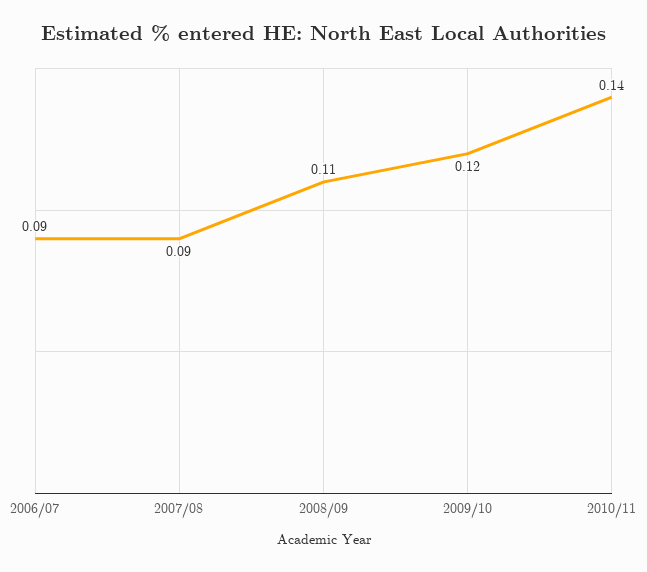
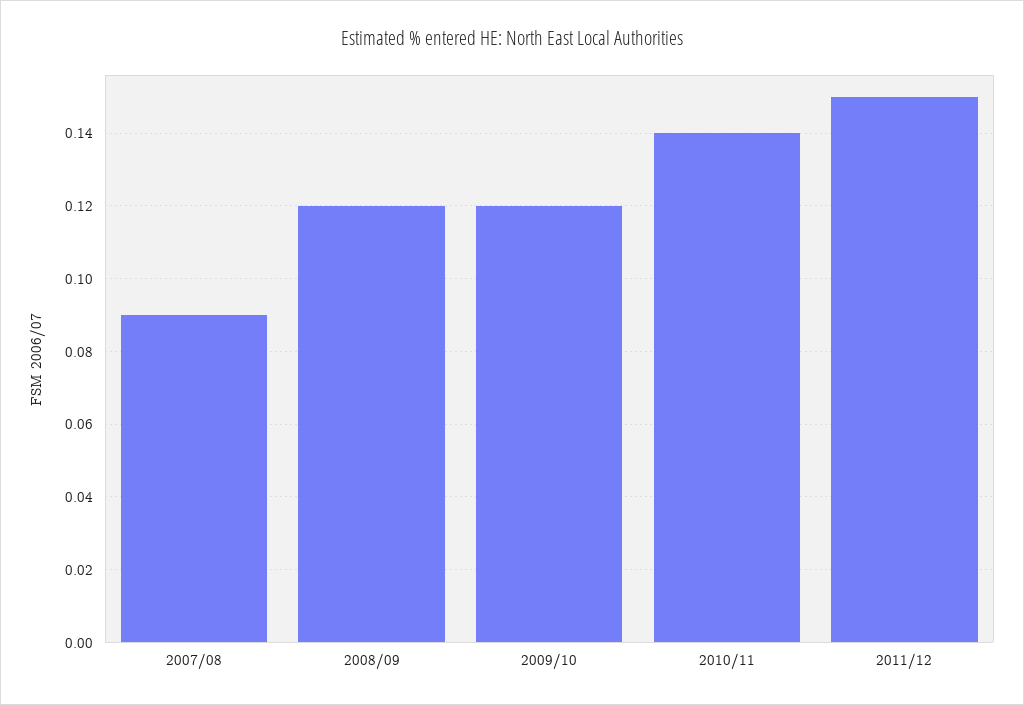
2006/07: 0.09 -> none
2008/09: 0.11 -> 0.12
2011/12: none -> 0.15

